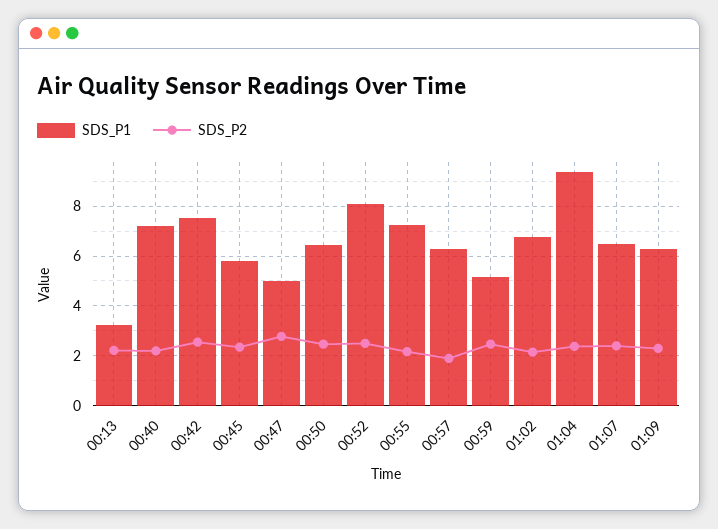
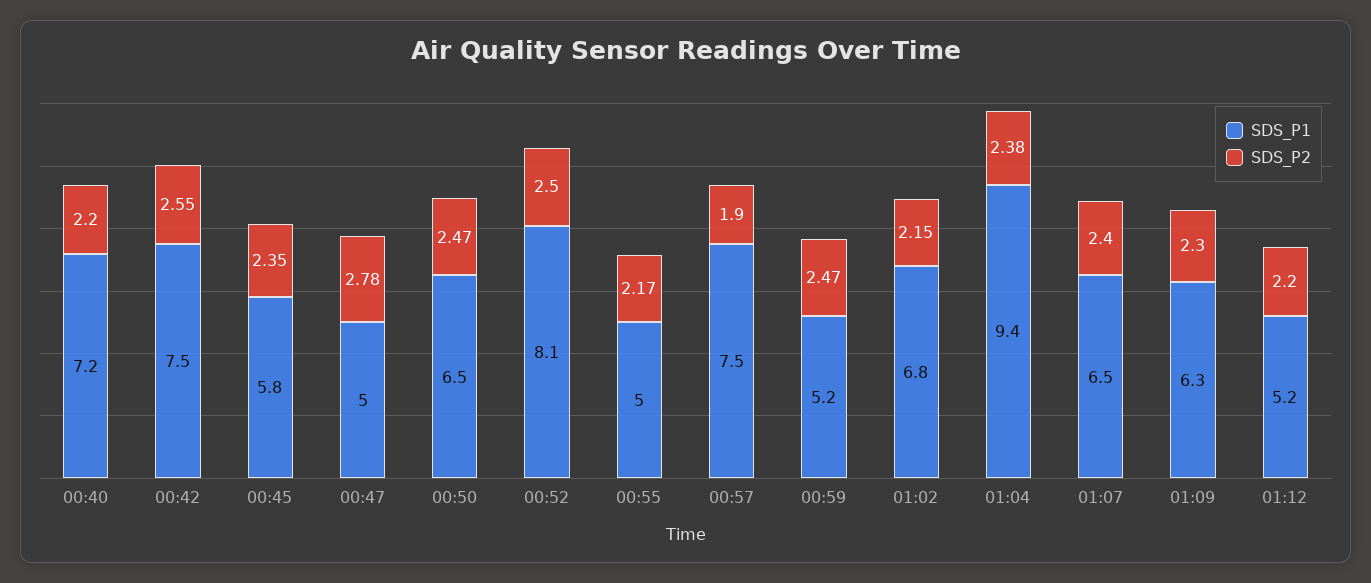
SDS_P1, 00:13: 3.25 -> none
SDS_P2, 00:13: 2.25 -> none
SDS_P1, 00:55: 7.25 -> 5
SDS_P1, 00:57: 6.25 -> 7.5
SDS_P1, 01:12: none -> 5.2
SDS_P2, 01:12: none -> 2.2

